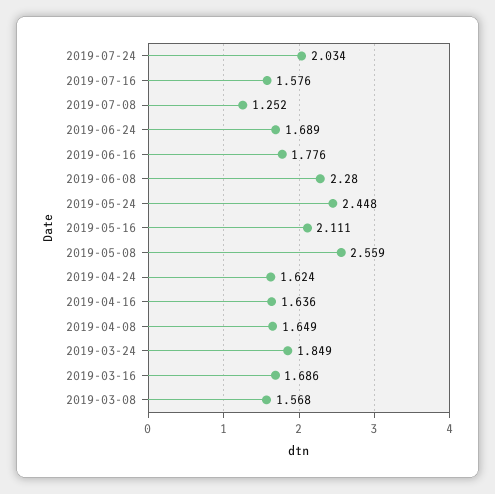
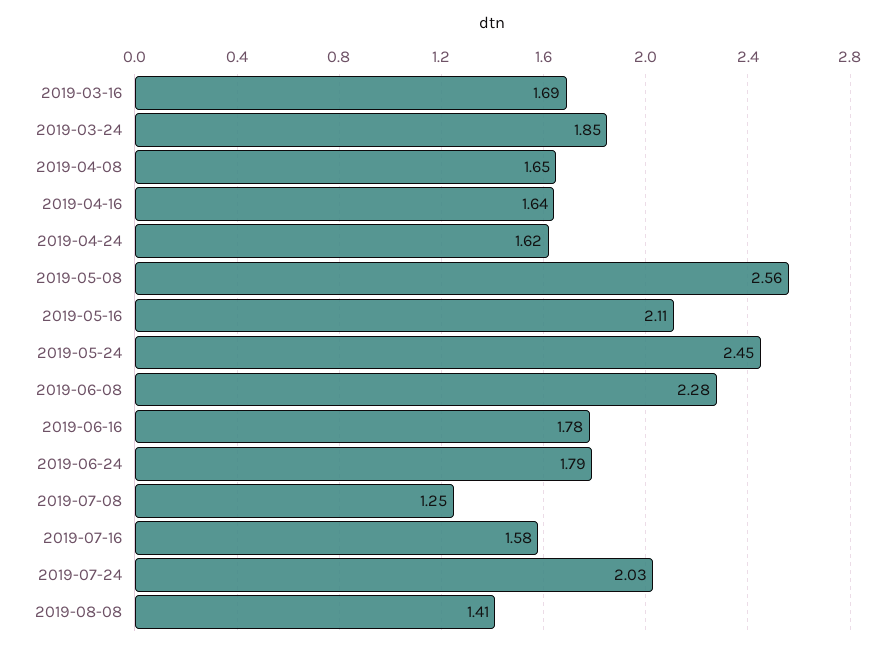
2019-06-24: 1.689 -> 1.79
2019-03-08: 1.568 -> none
2019-08-08: none -> 1.41

